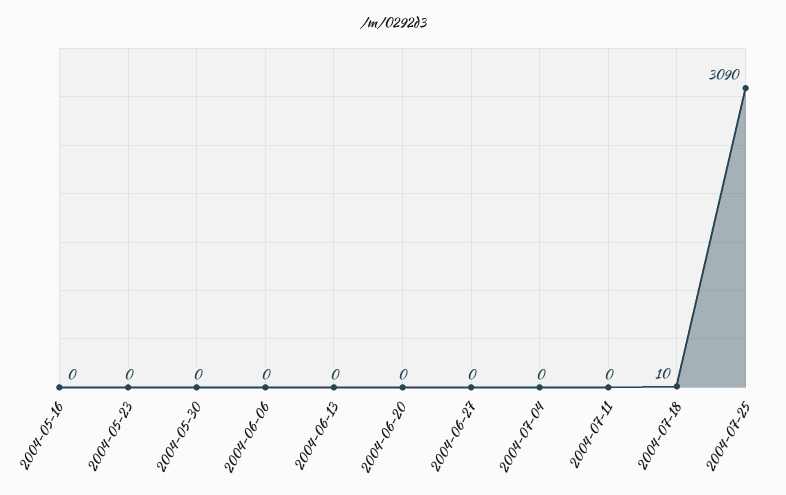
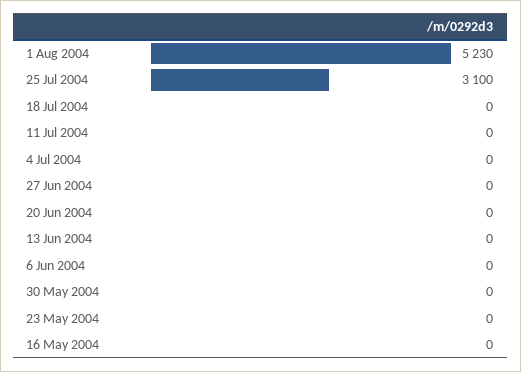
2004-07-18: 10 -> 0
2004-07-25: 3090 -> 3100
1 Aug 2004: none -> 5230

